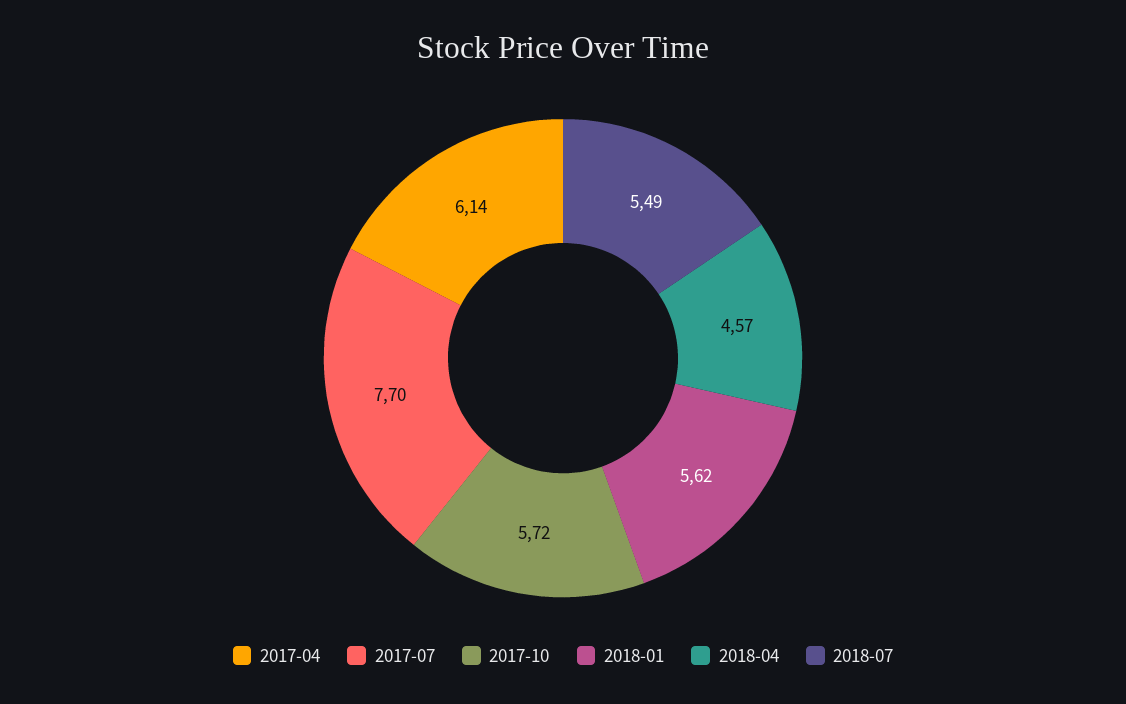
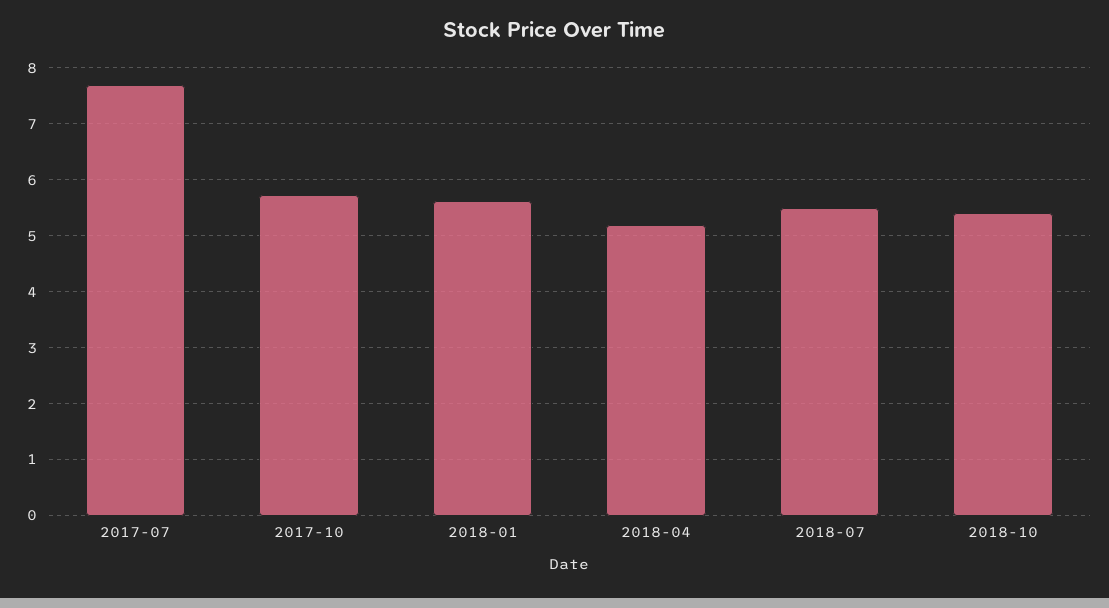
2017-04: 6.14 -> none
2018-04: 4.57 -> 5.2
2018-10: none -> 5.4

